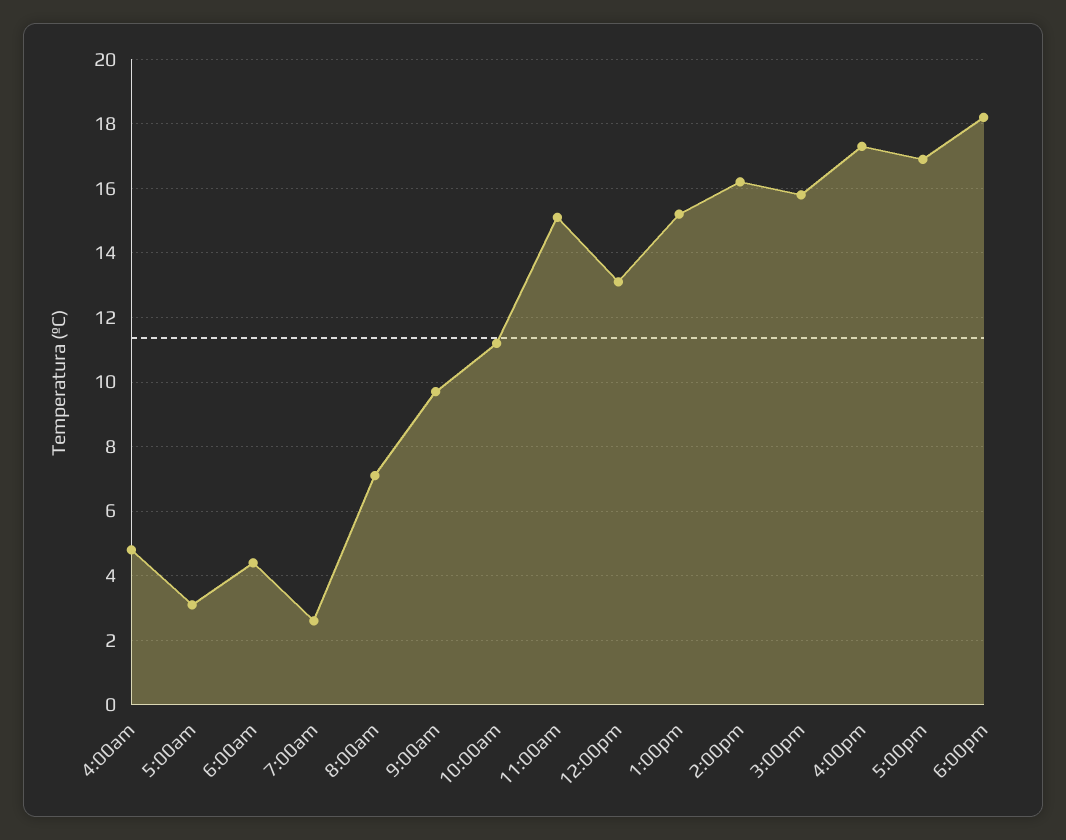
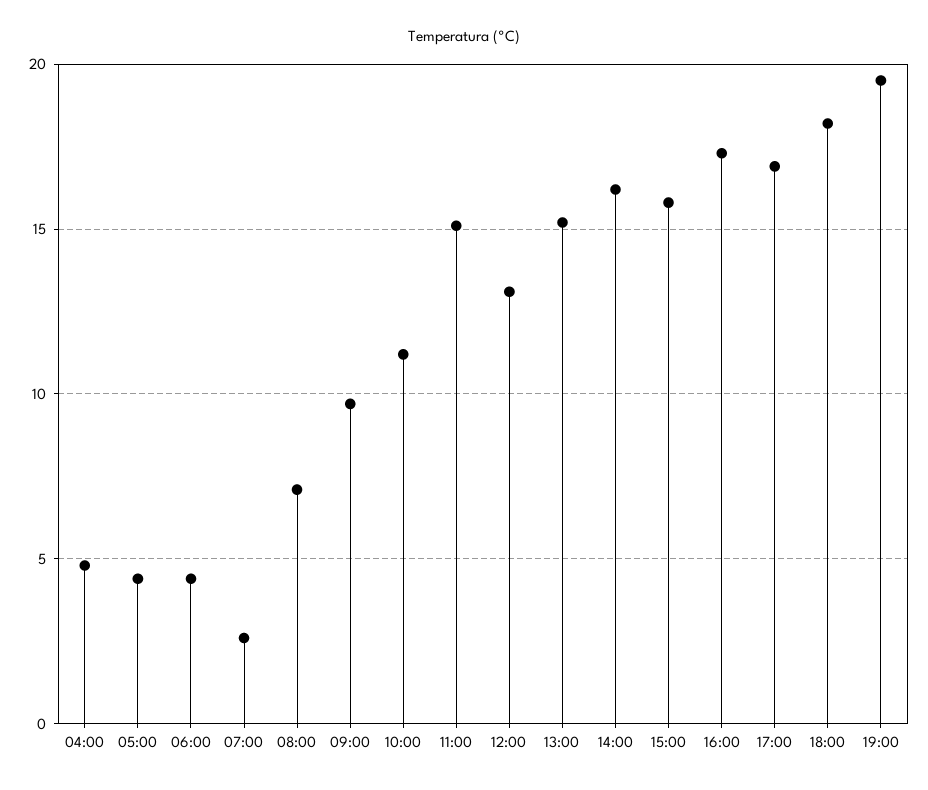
5:00am: 3 -> 4.5
19:00: none -> 19.5

